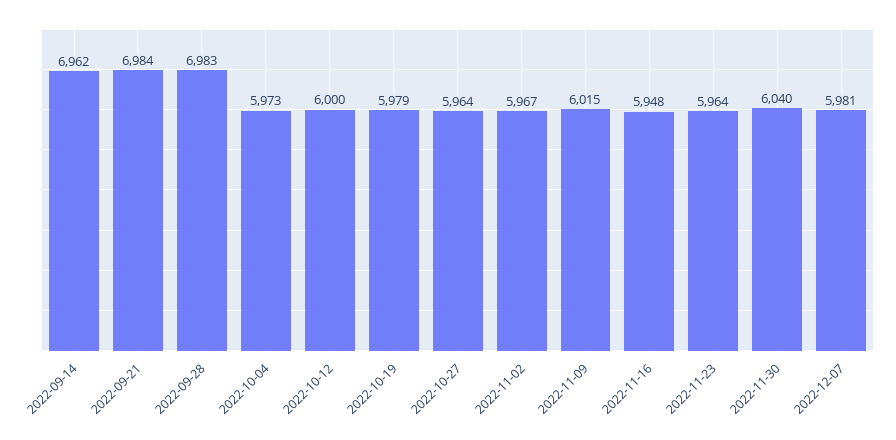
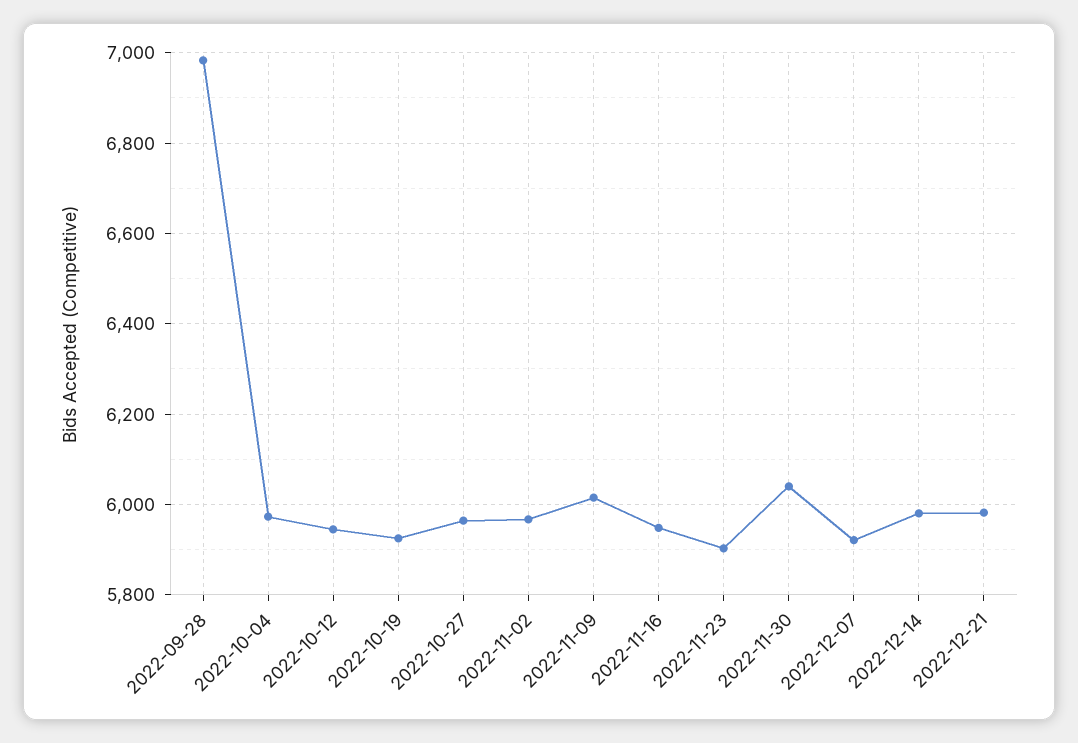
2022-09-14: 6962 -> none
2022-09-21: 6984 -> none
2022-10-12: 6000 -> 5940
2022-10-19: 5979 -> 5920
2022-11-23: 5964 -> 5900
2022-12-07: 5981 -> 5920
2022-12-14: none -> 5980
2022-12-21: none -> 5980

